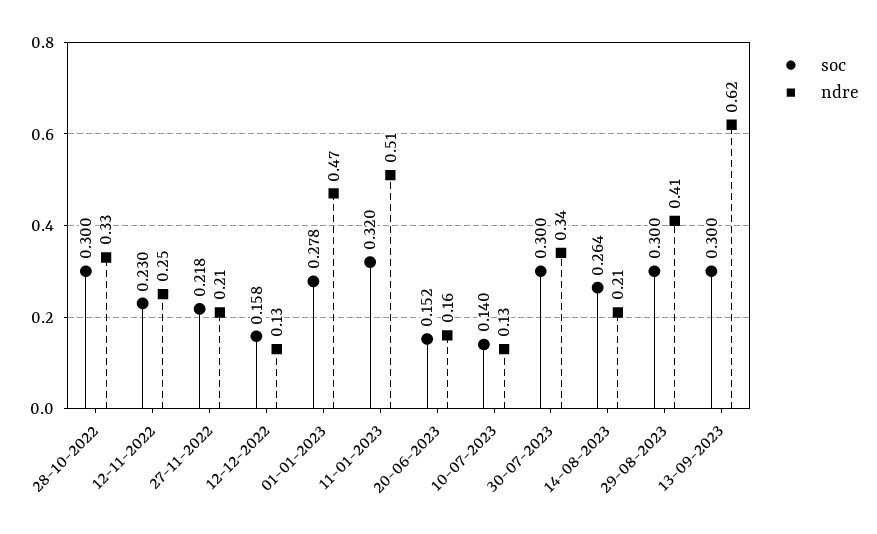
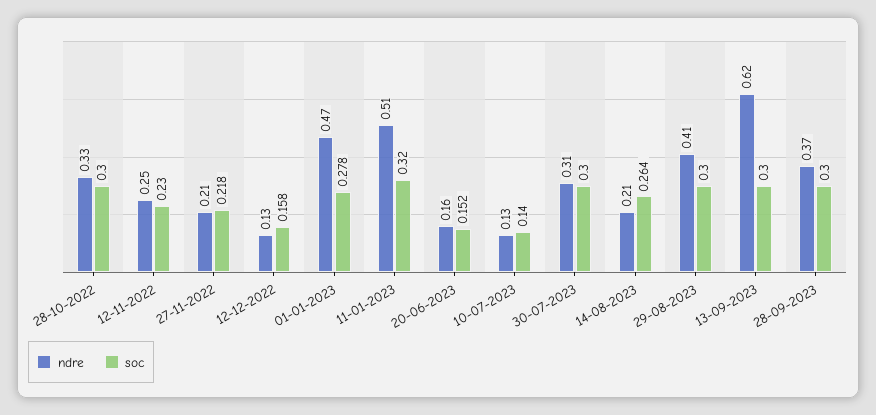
ndre, 30-07-2023: 0.34 -> 0.31
ndre, 28-09-2023: none -> 0.37
soc, 28-09-2023: none -> 0.3

